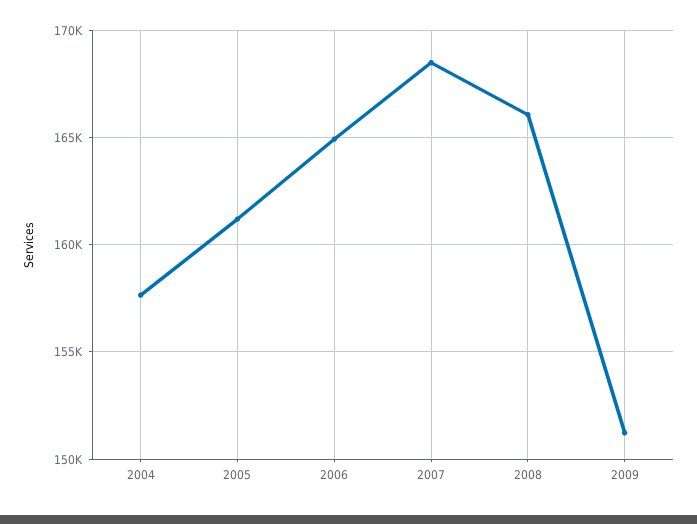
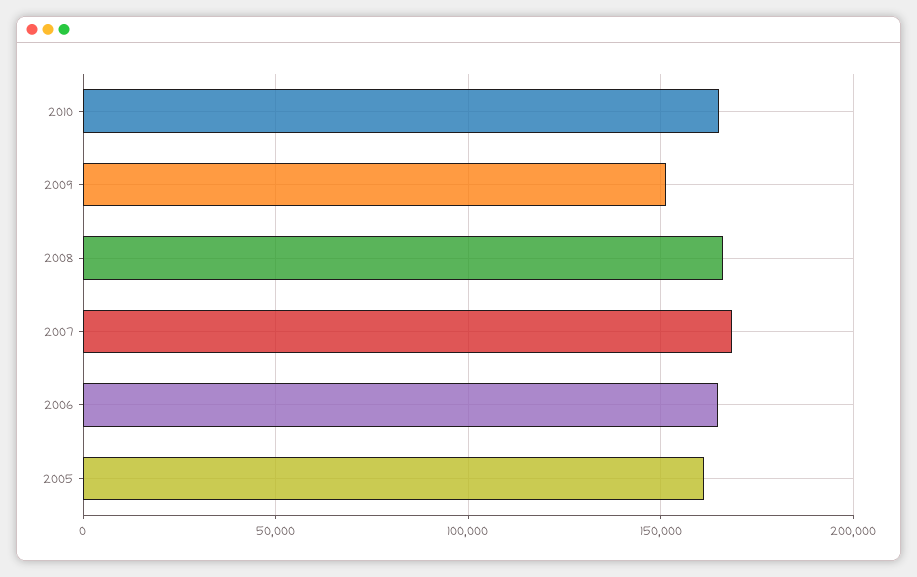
2004: 157500 -> none
2010: none -> 165000

